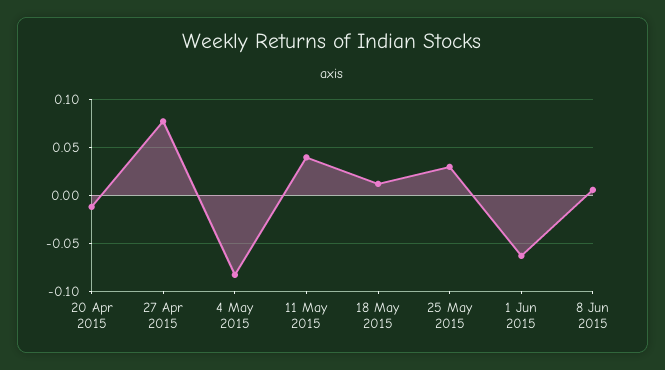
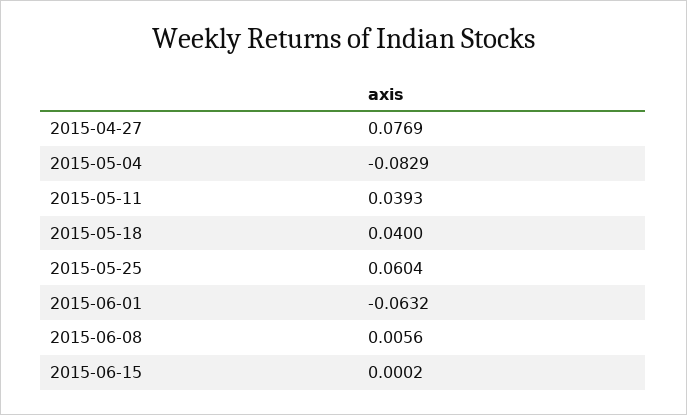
20 Apr 2015: -0.01 -> none
18 May 2015: 0.01 -> 0.04
25 May 2015: 0.03 -> 0.0604
2015-06-15: none -> 0.0002

